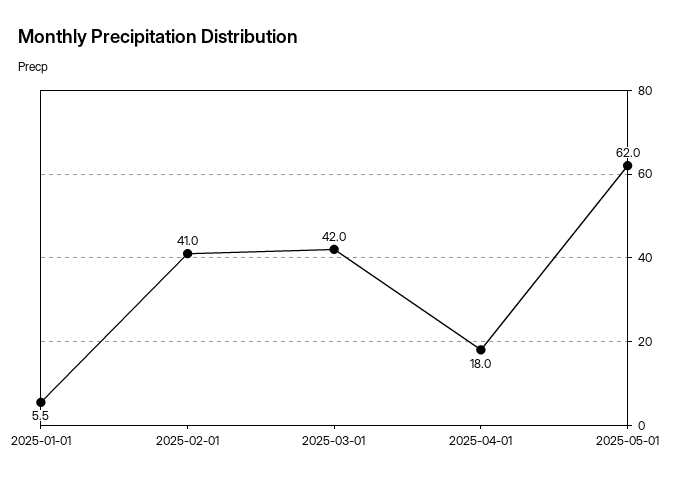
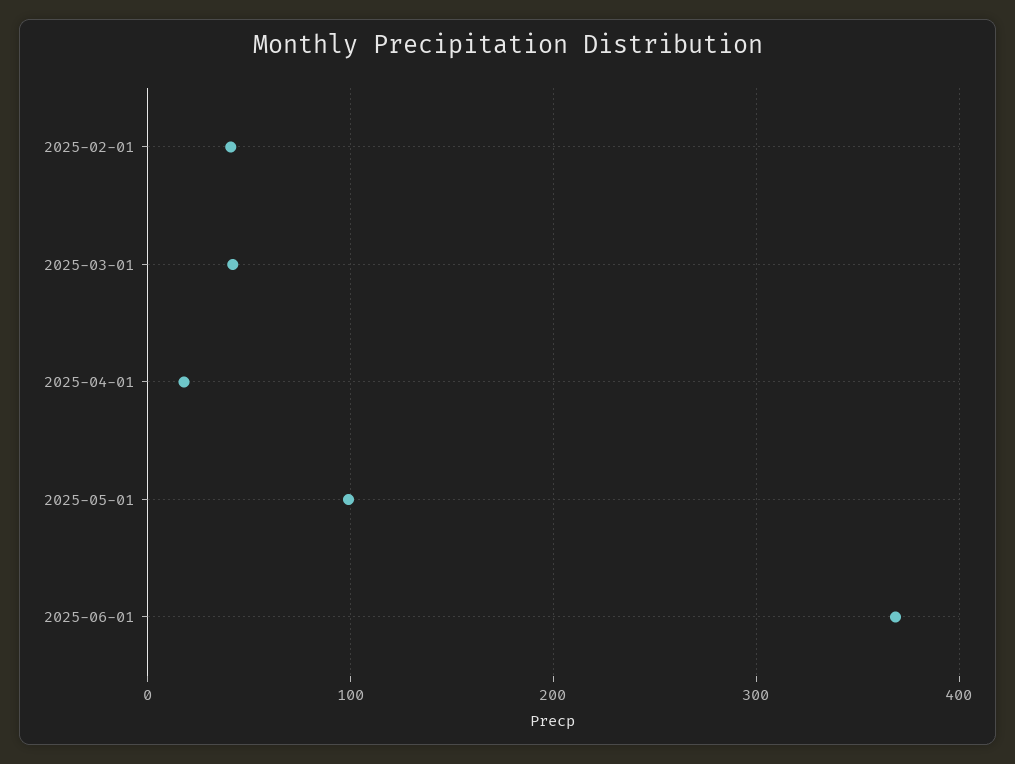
2025-01-01: 5.5 -> none
2025-05-01: 62 -> 100
2025-06-01: none -> 370

